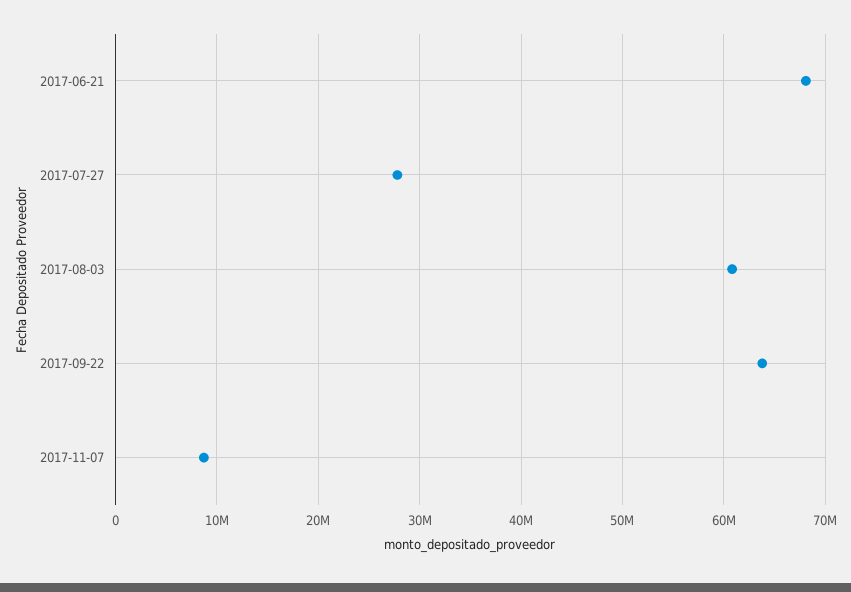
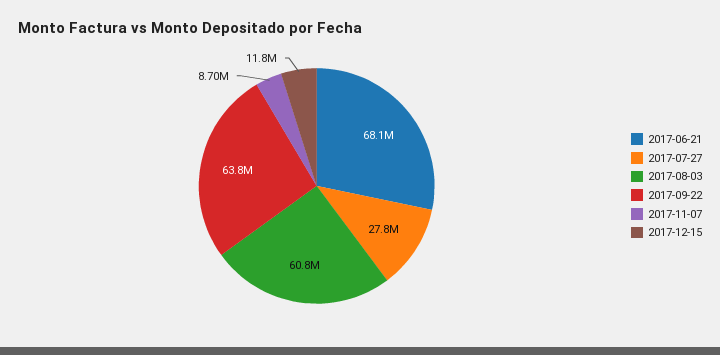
2017-12-15: none -> 11800000

